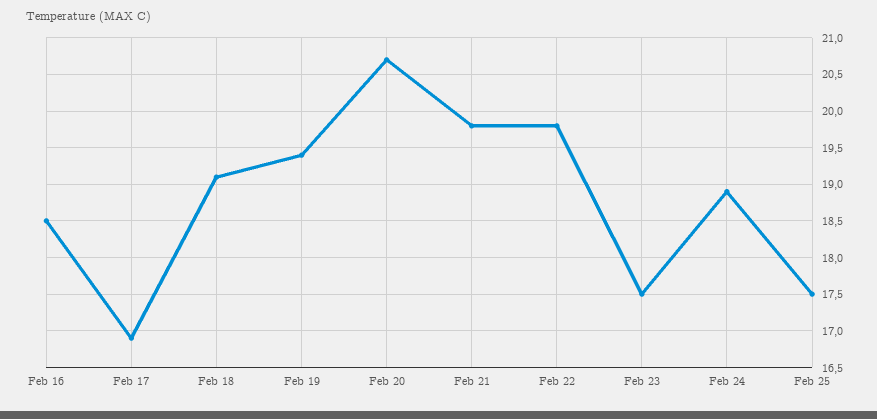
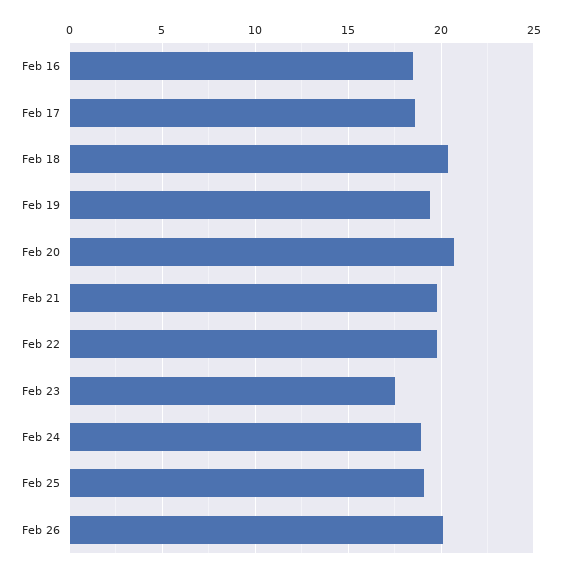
Feb 17: 16.9 -> 18.5
Feb 18: 19.1 -> 20.5
Feb 25: 17.5 -> 19
Feb 26: none -> 20

